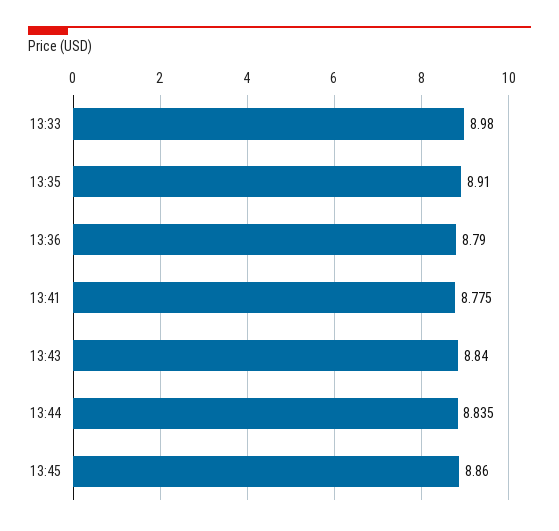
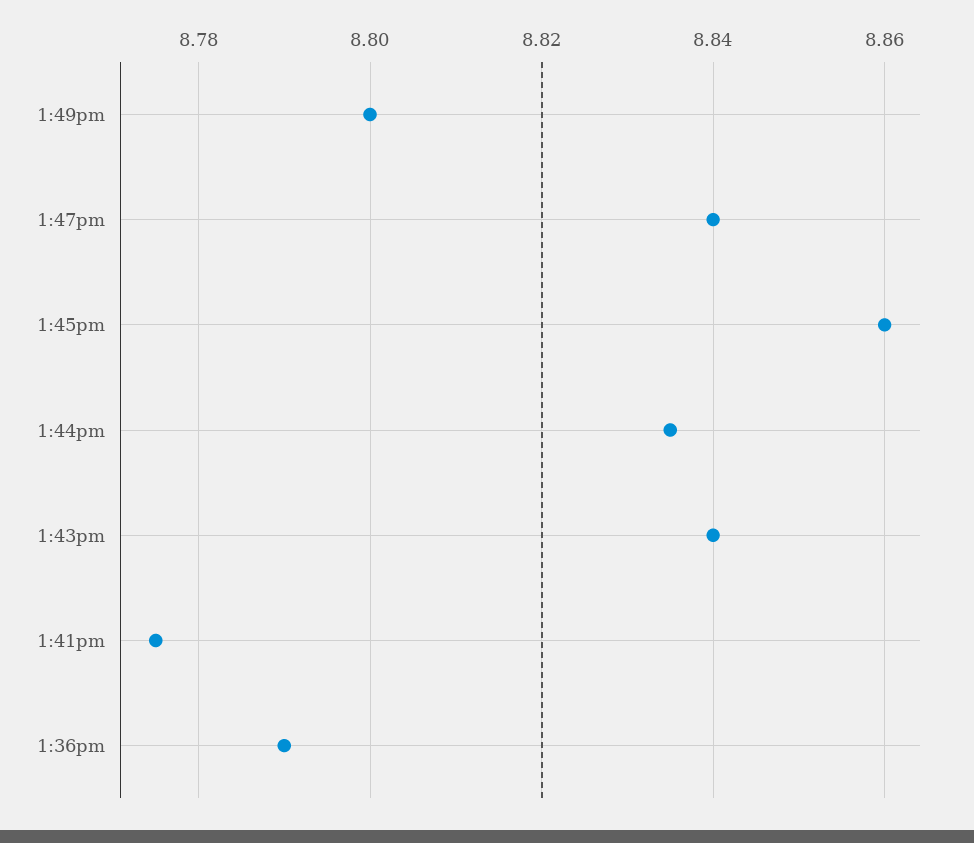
13:33: 8.98 -> none
13:35: 8.91 -> none
1:49pm: none -> 8.8
1:47pm: none -> 8.84

